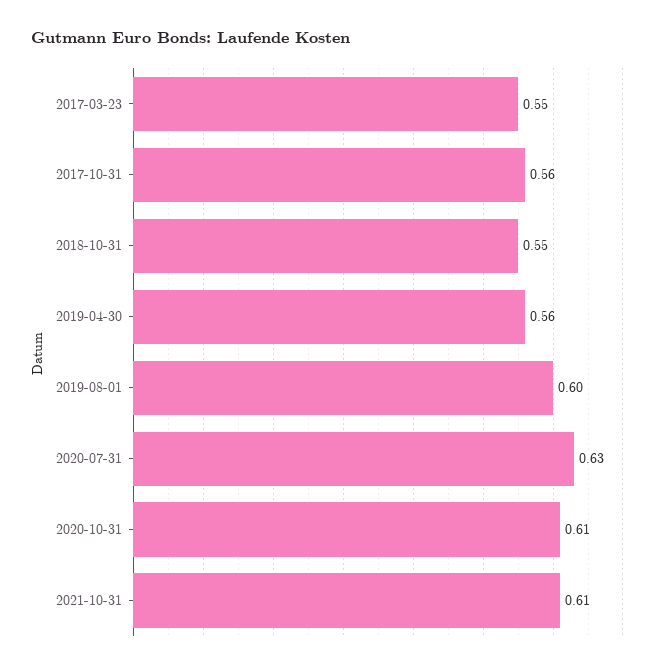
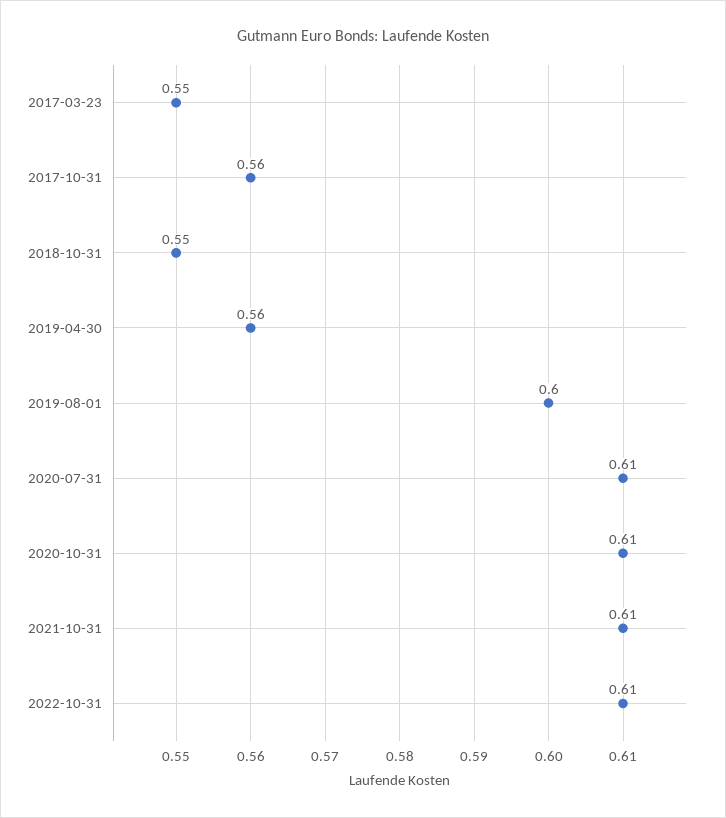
2020-07-31: 0.63 -> 0.61
2022-10-31: none -> 0.61

